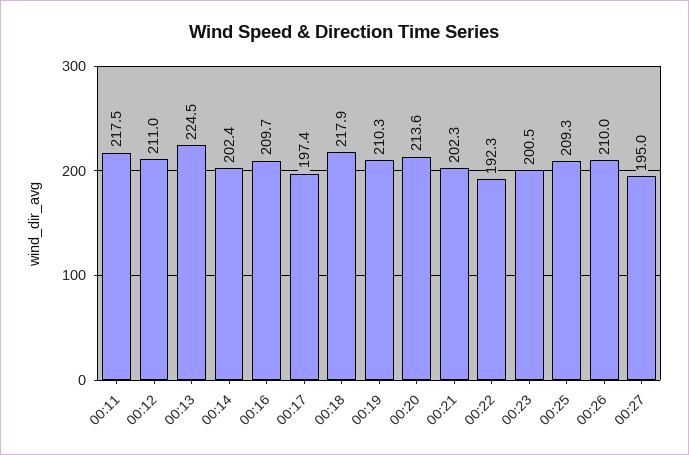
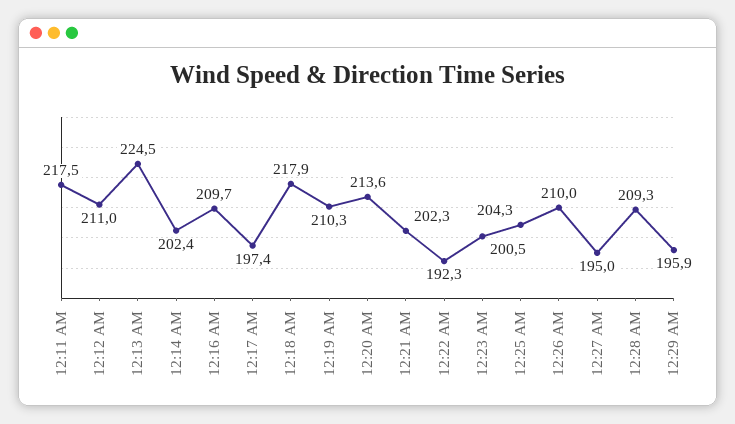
00:25: 209.3 -> 204.3
12:28 AM: none -> 209.3
12:29 AM: none -> 195.9

